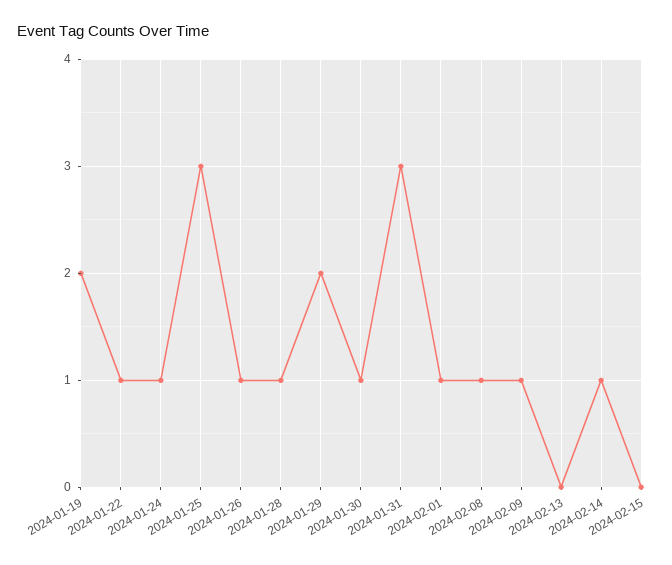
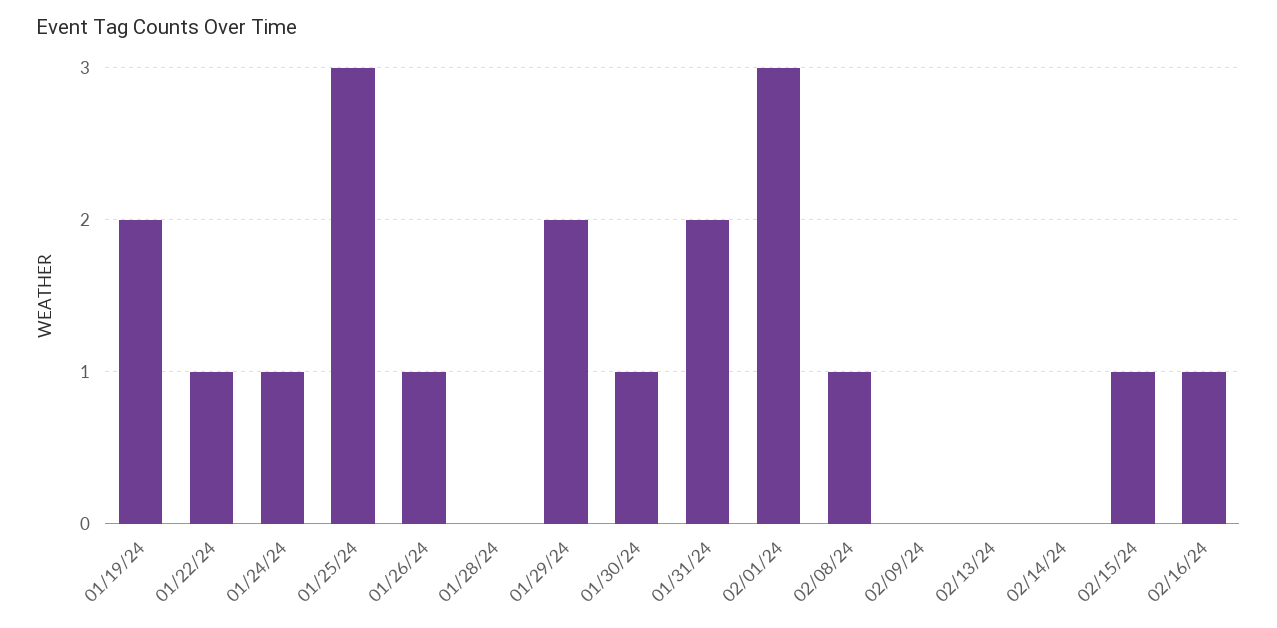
2024-01-28: 1 -> 0
2024-01-31: 3 -> 2
2024-02-01: 1 -> 3
2024-02-09: 1 -> 0
2024-02-14: 1 -> 0
2024-02-15: 0 -> 1
02/16/24: none -> 1

